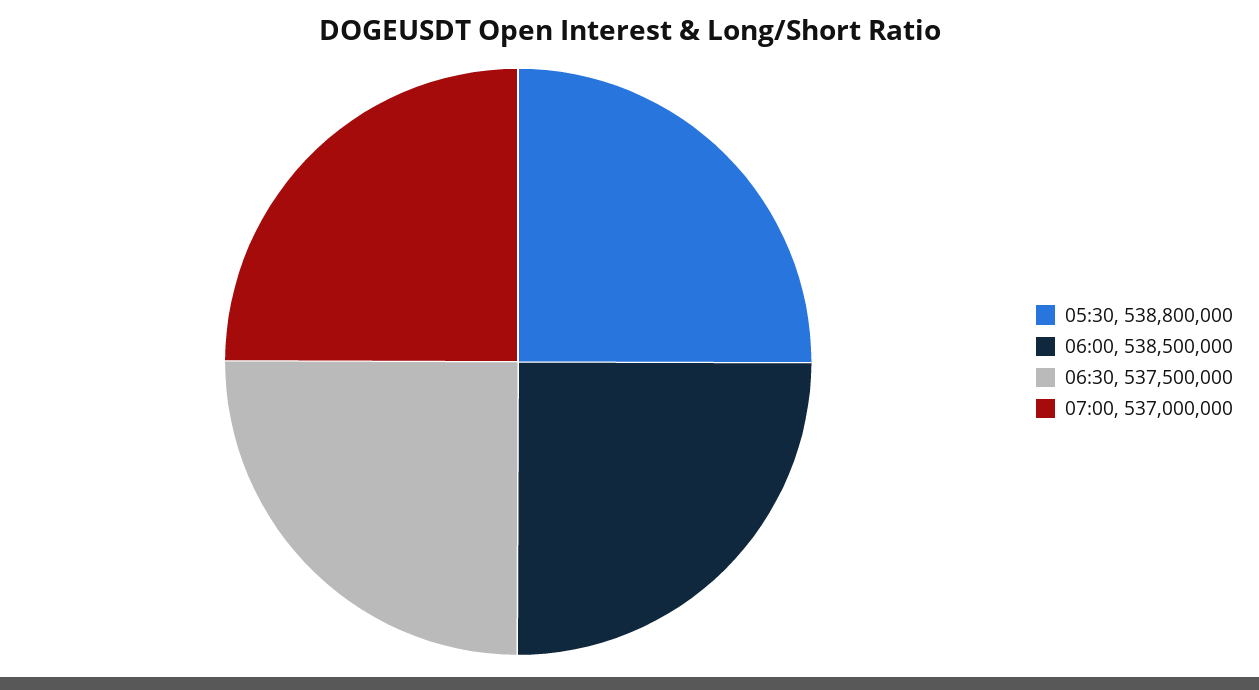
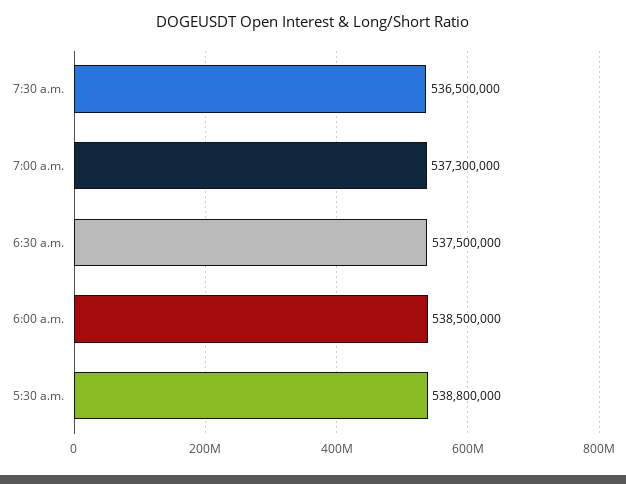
07:00: 537000000 -> 537300000
7:30 a.m.: none -> 536500000

